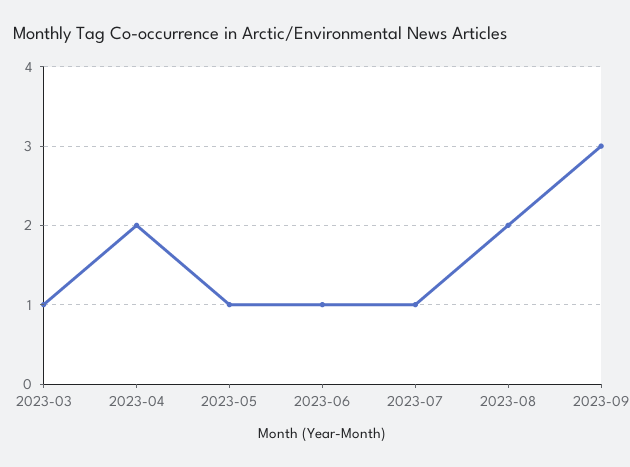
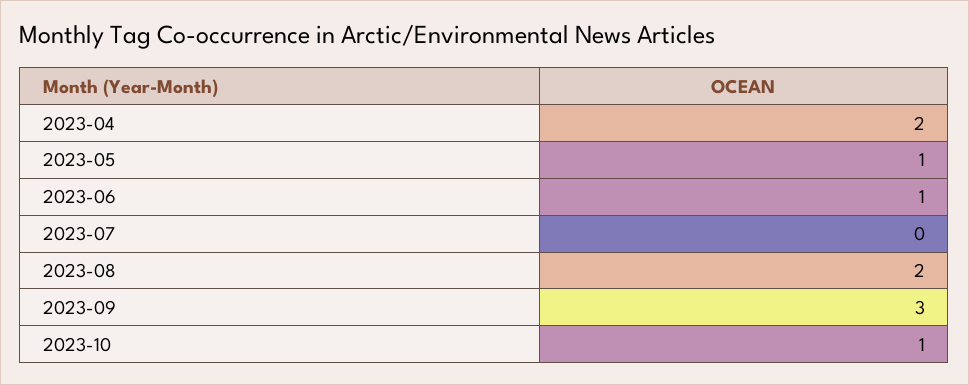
2023-03: 1 -> none
2023-07: 1 -> 0
2023-10: none -> 1

